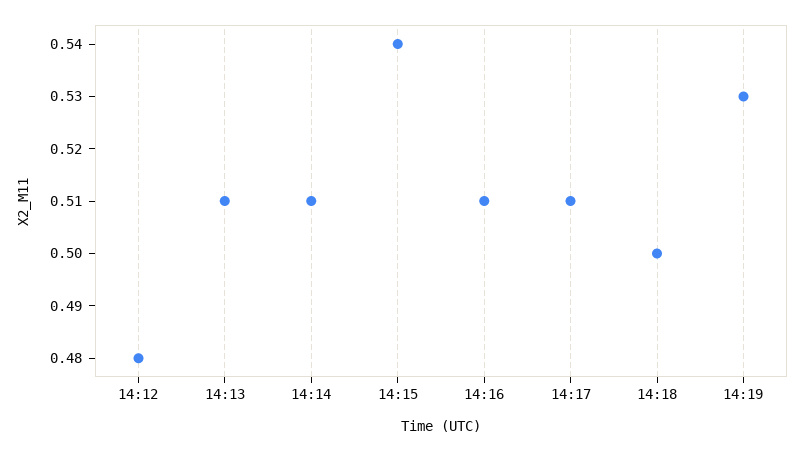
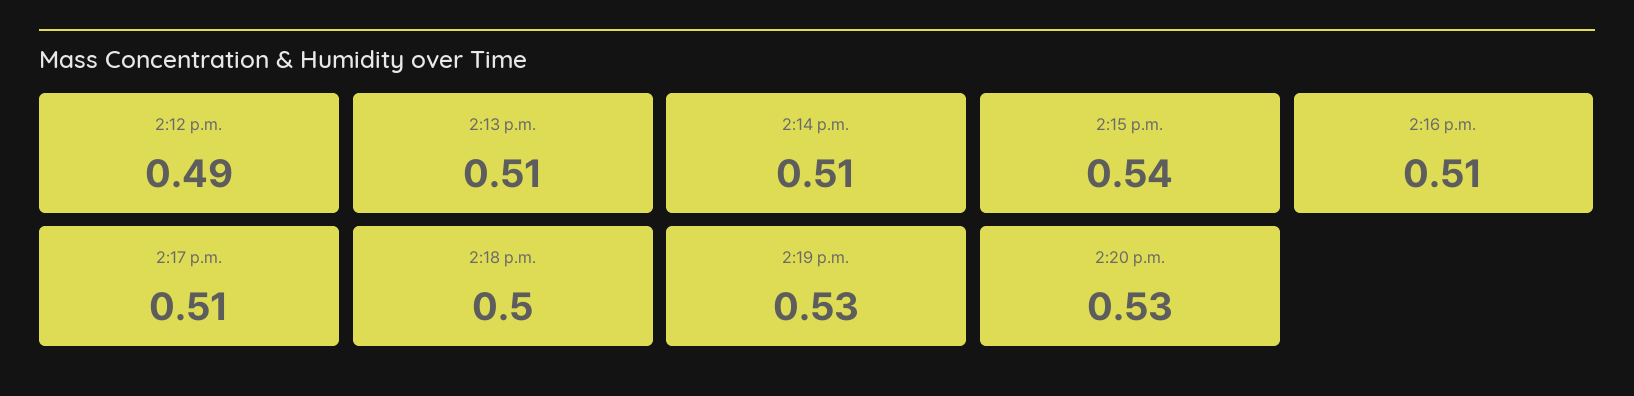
14:12: 0.48 -> 0.49
2:20 p.m.: none -> 0.53

